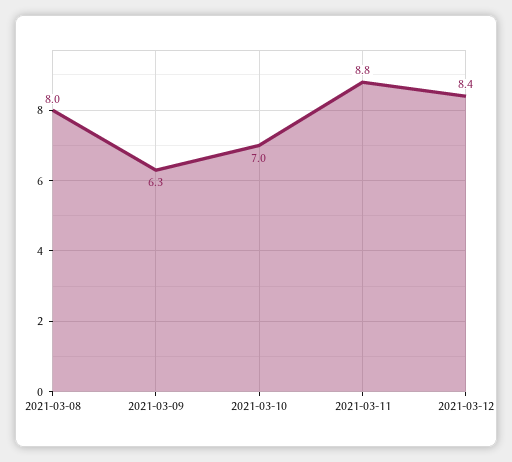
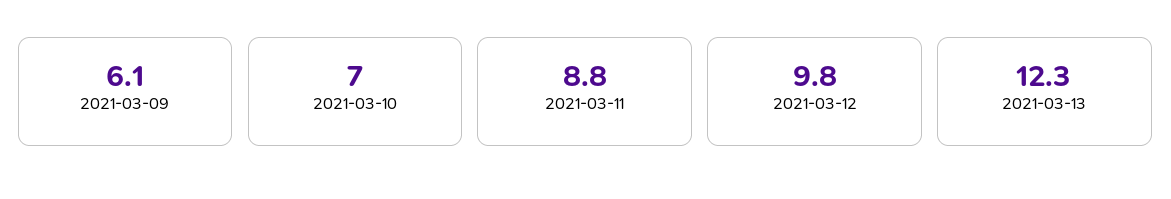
2021-03-08: 8 -> none
2021-03-09: 6.3 -> 6.1
2021-03-12: 8.4 -> 9.8
2021-03-13: none -> 12.3

